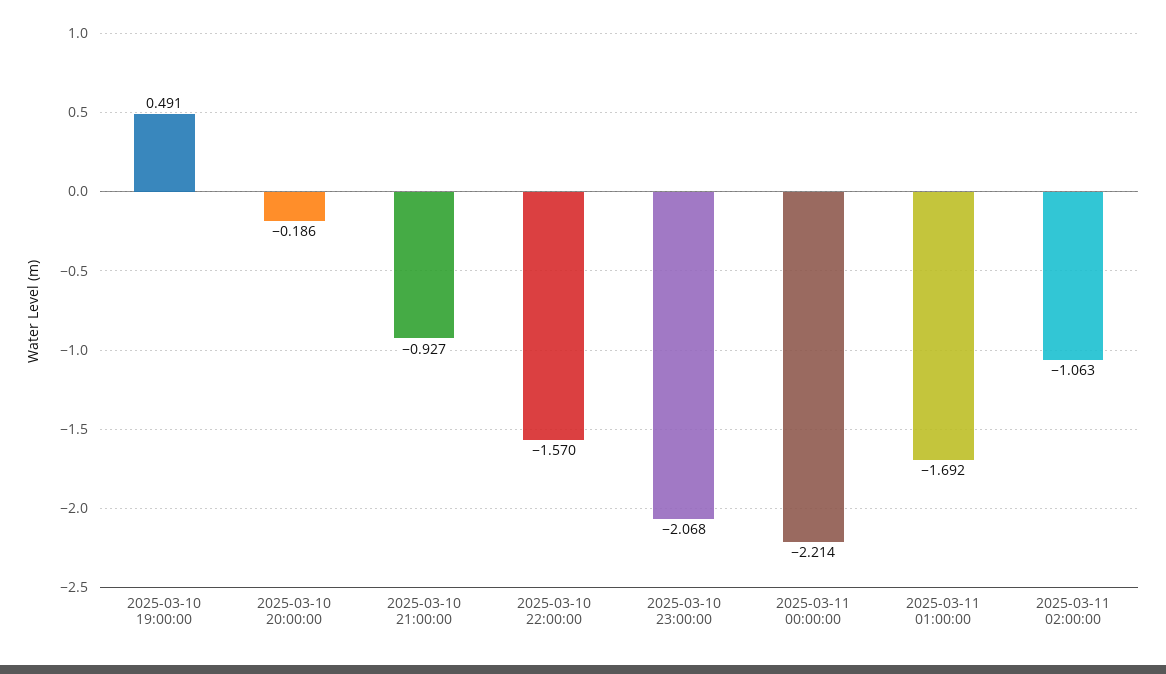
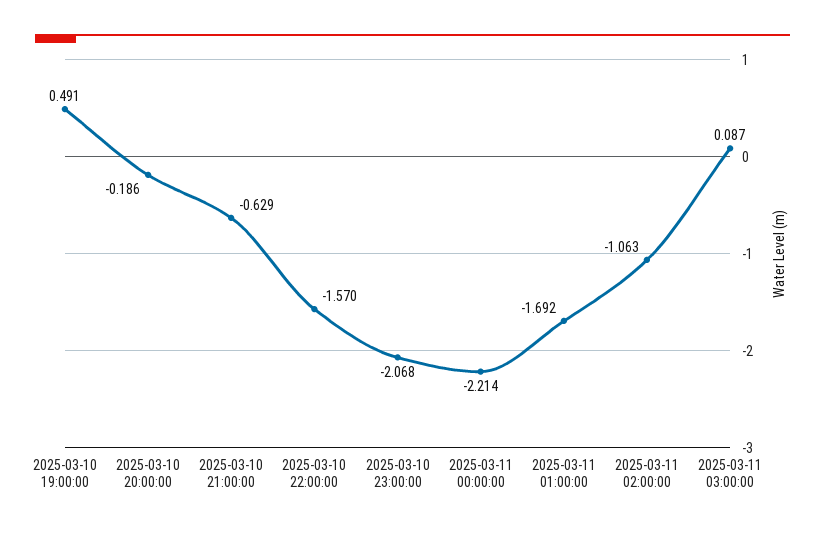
2025-03-10 21:00:00: -0.927 -> -0.629
2025-03-11 03:00:00: none -> 0.087

